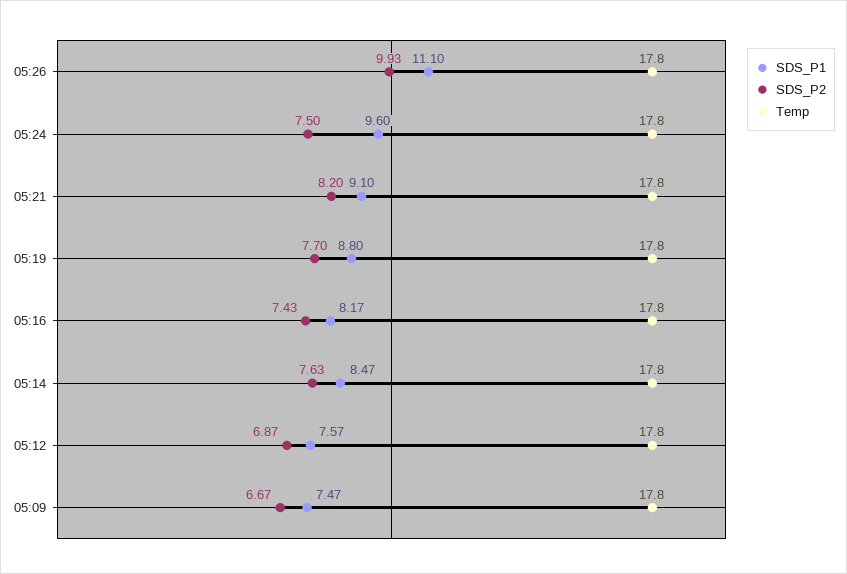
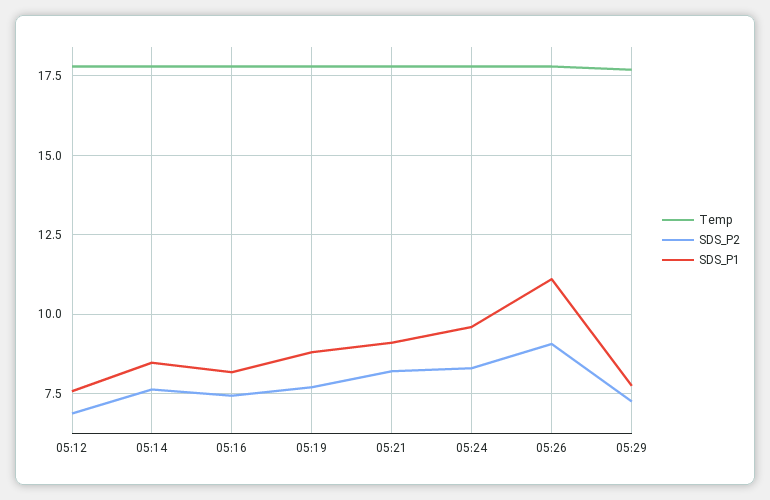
SDS_P2, 05:26: 9.93 -> 9
SDS_P2, 05:24: 7.5 -> 8.25
SDS_P1, 05:09: 7.47 -> none
SDS_P2, 05:09: 6.67 -> none
Temp, 05:09: 17.8 -> none
Temp, 05:29: none -> 17.75
SDS_P2, 05:29: none -> 7.25
SDS_P1, 05:29: none -> 7.75

